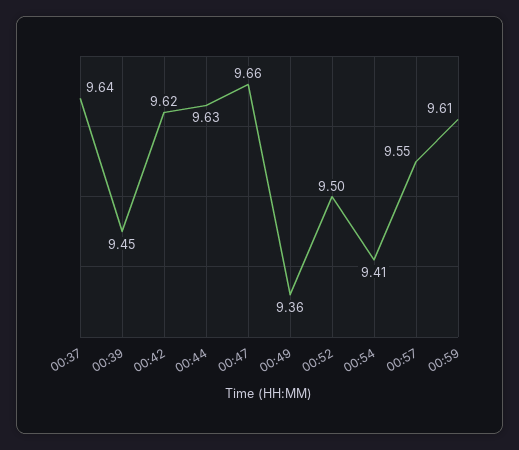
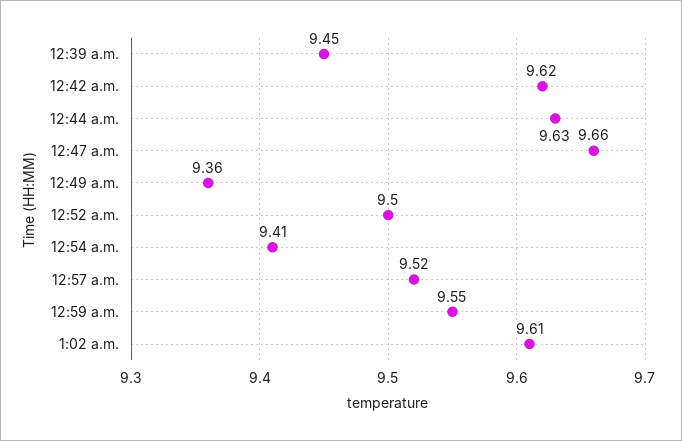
00:37: 9.64 -> none
00:57: 9.55 -> 9.52
00:59: 9.61 -> 9.55
1:02 a.m.: none -> 9.61

